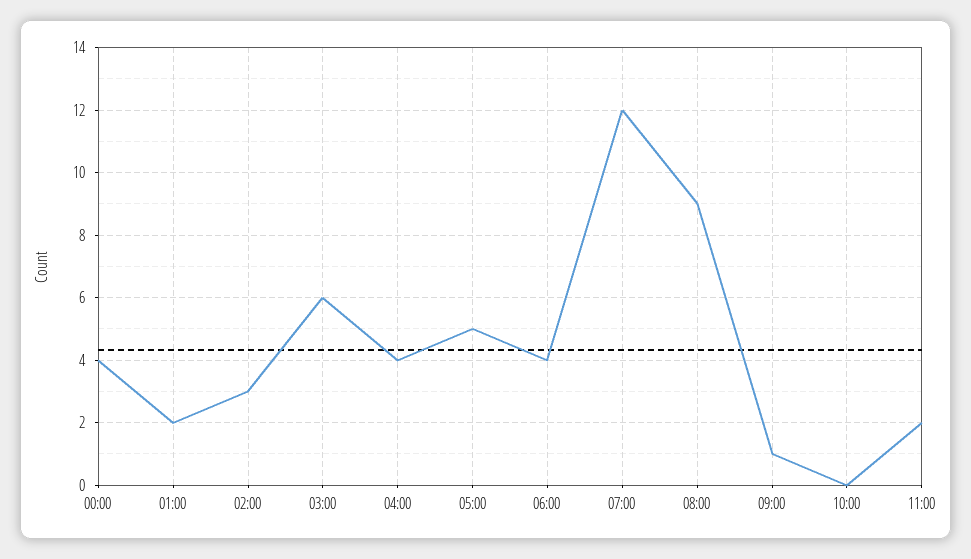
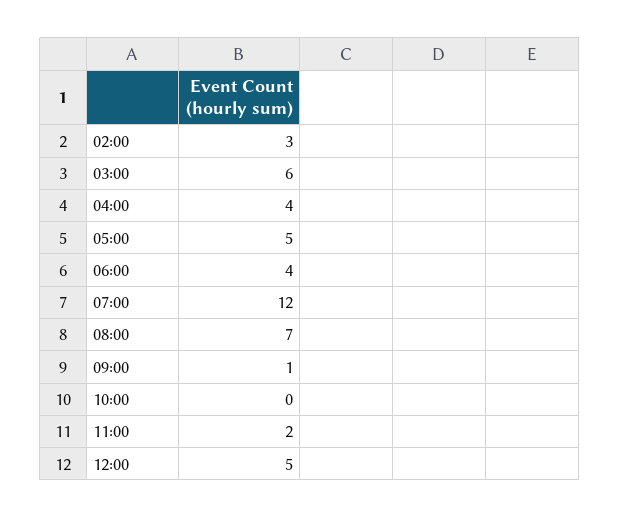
00:00: 4 -> none
01:00: 2 -> none
08:00: 9 -> 7
12:00: none -> 5

